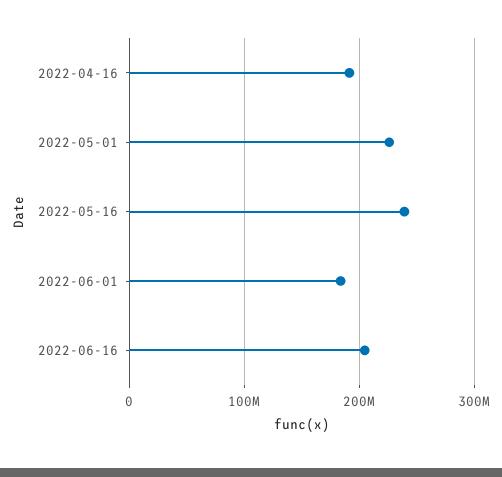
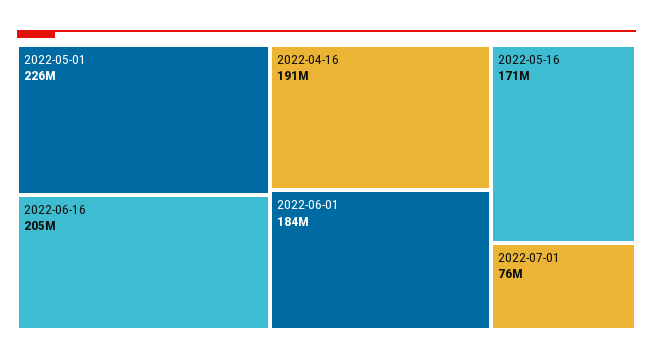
2022-05-16: 240000000 -> 171000000
2022-07-01: none -> 76000000

